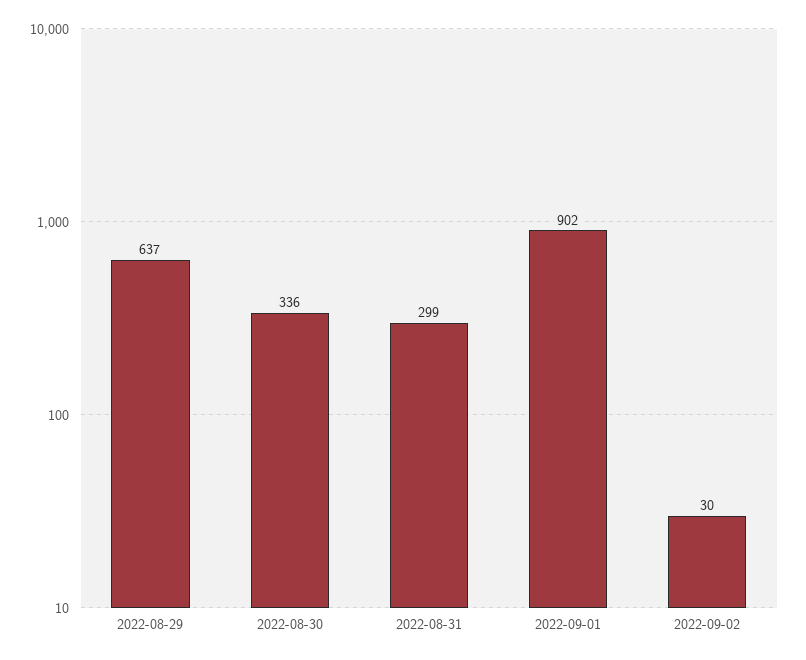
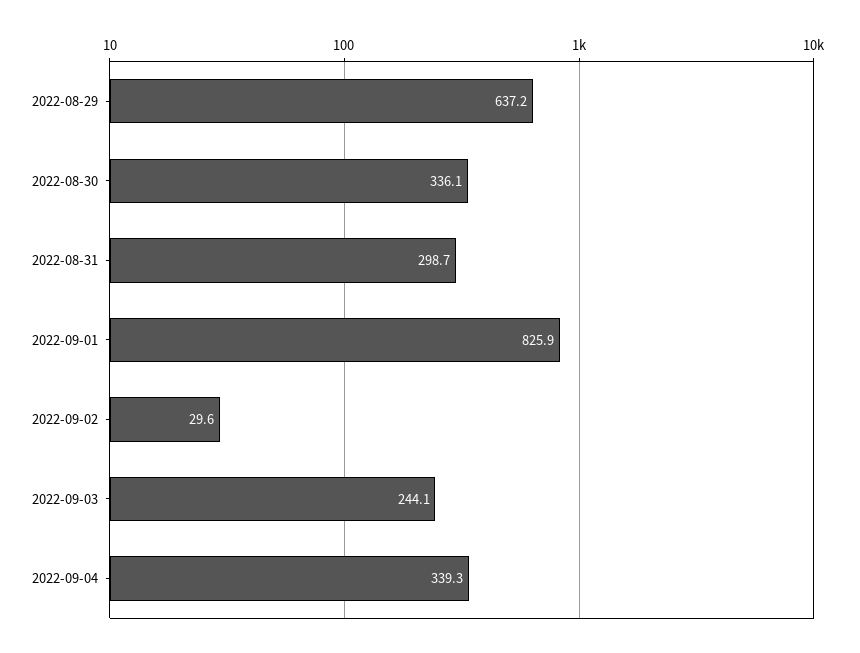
2022-09-01: 902 -> 825.9
2022-09-03: none -> 244.1
2022-09-04: none -> 339.3

